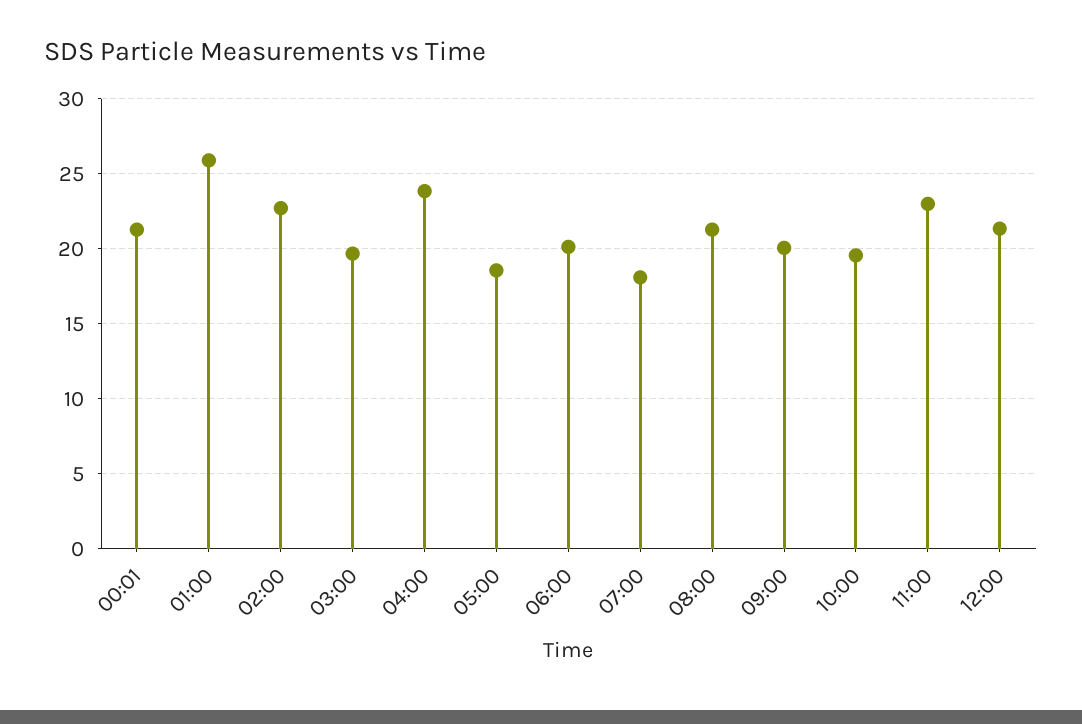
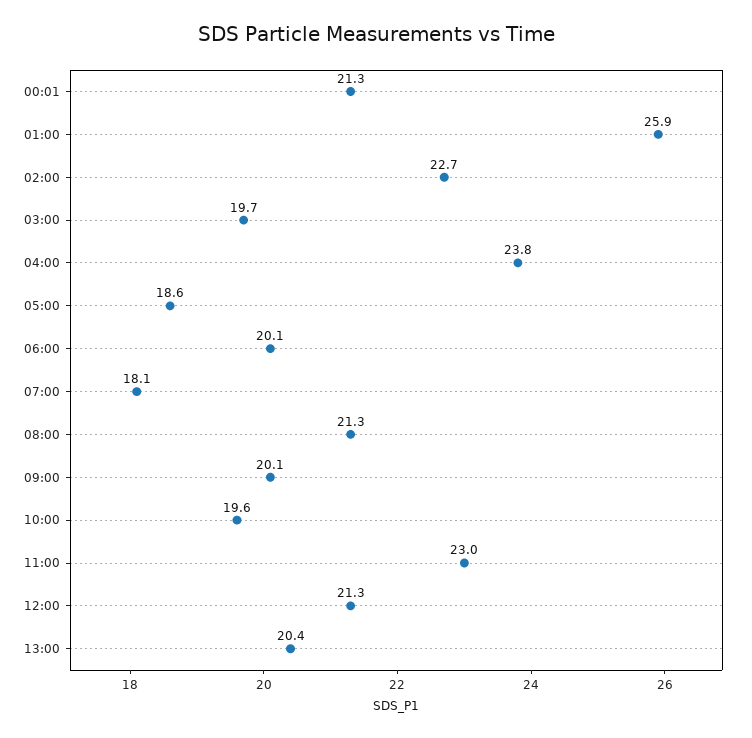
13:00: none -> 20.4

